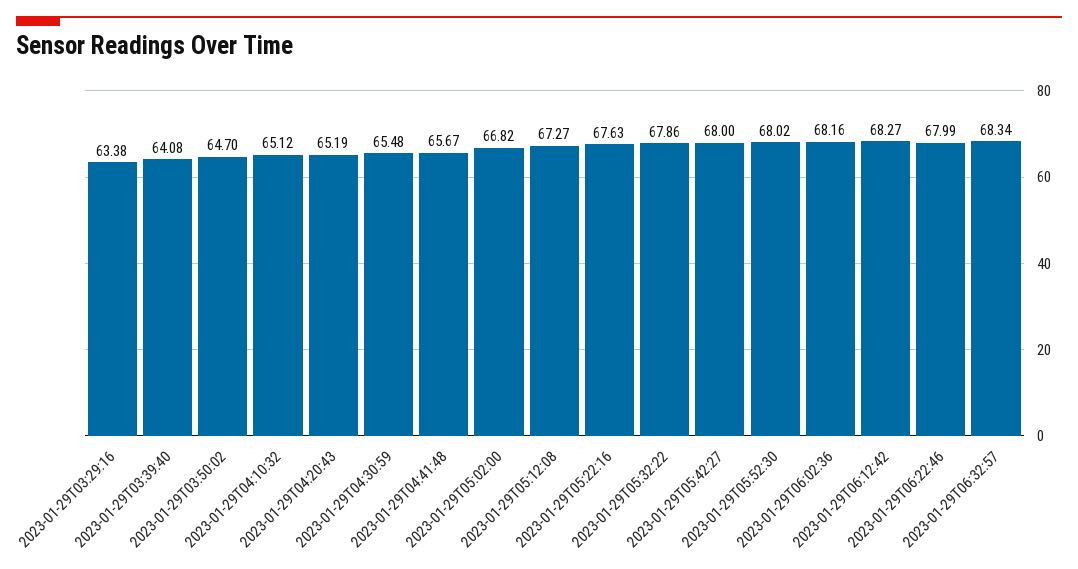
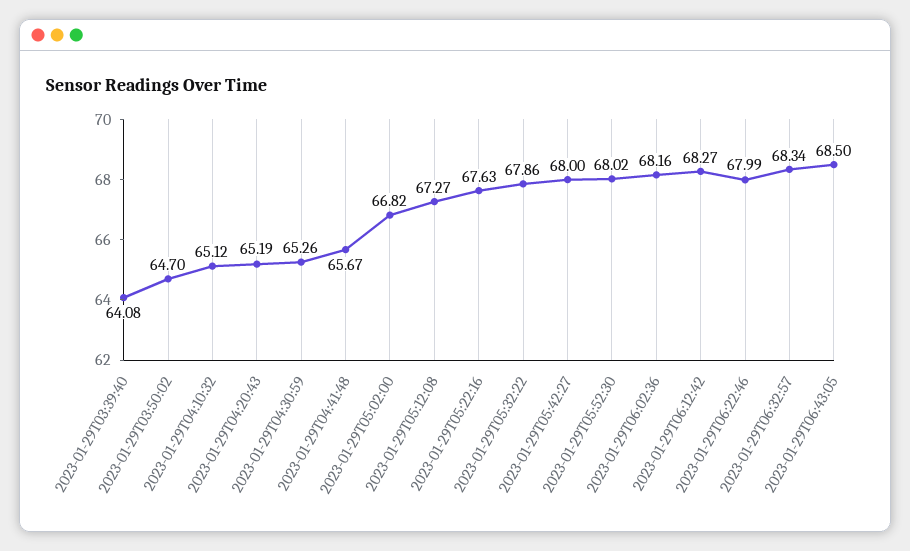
2023-01-29T03:29:16: 63.38 -> none
2023-01-29T04:30:59: 65.48 -> 65.26
2023-01-29T06:43:05: none -> 68.5

